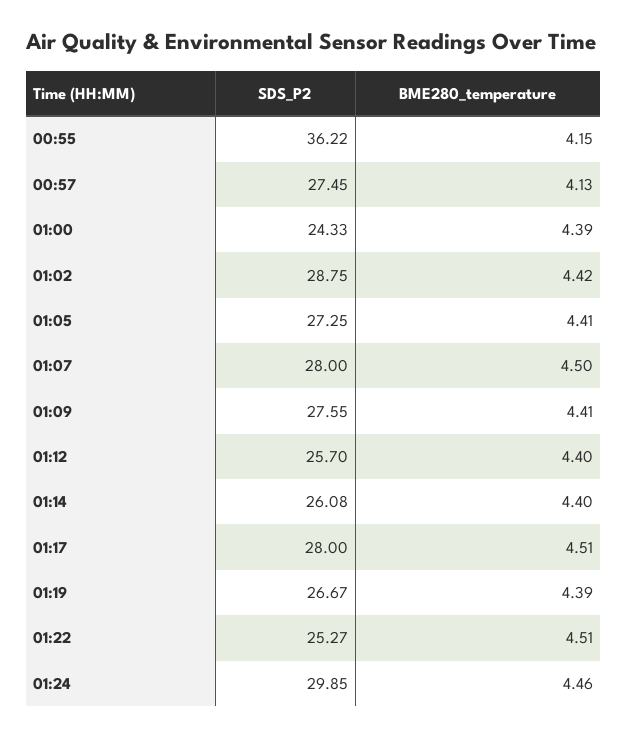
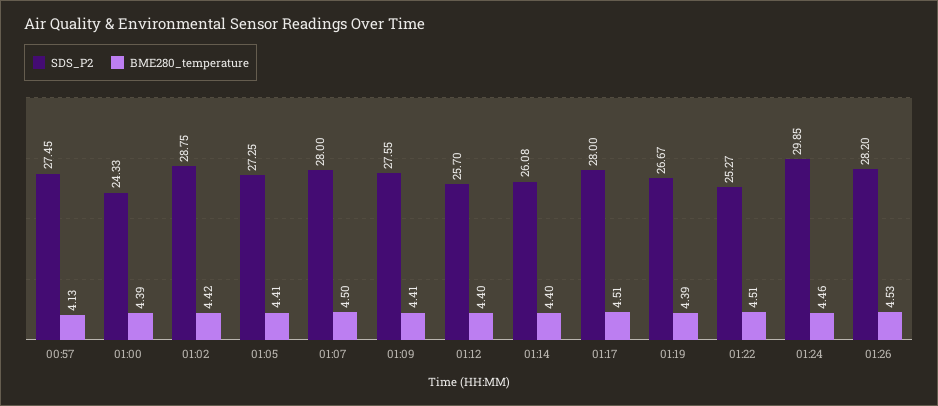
SDS_P2, 00:55: 36.22 -> none
BME280_temperature, 00:55: 4.15 -> none
SDS_P2, 01:26: none -> 28.2
BME280_temperature, 01:26: none -> 4.53

